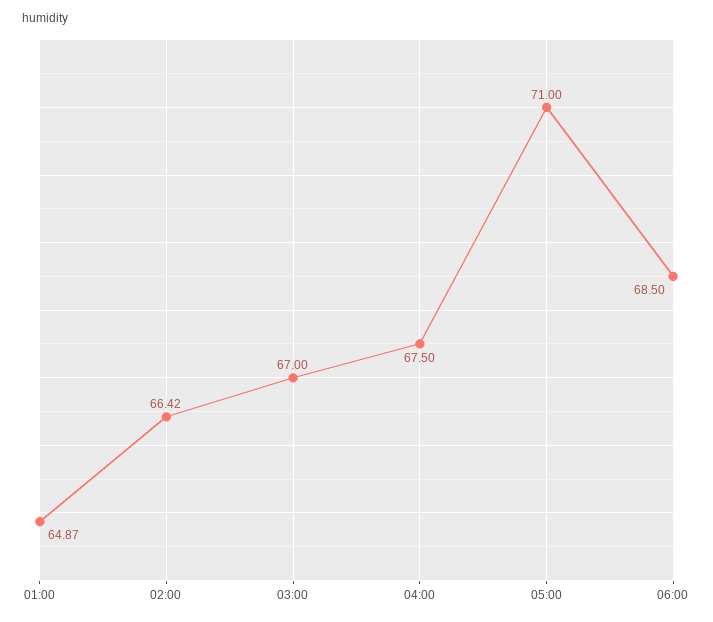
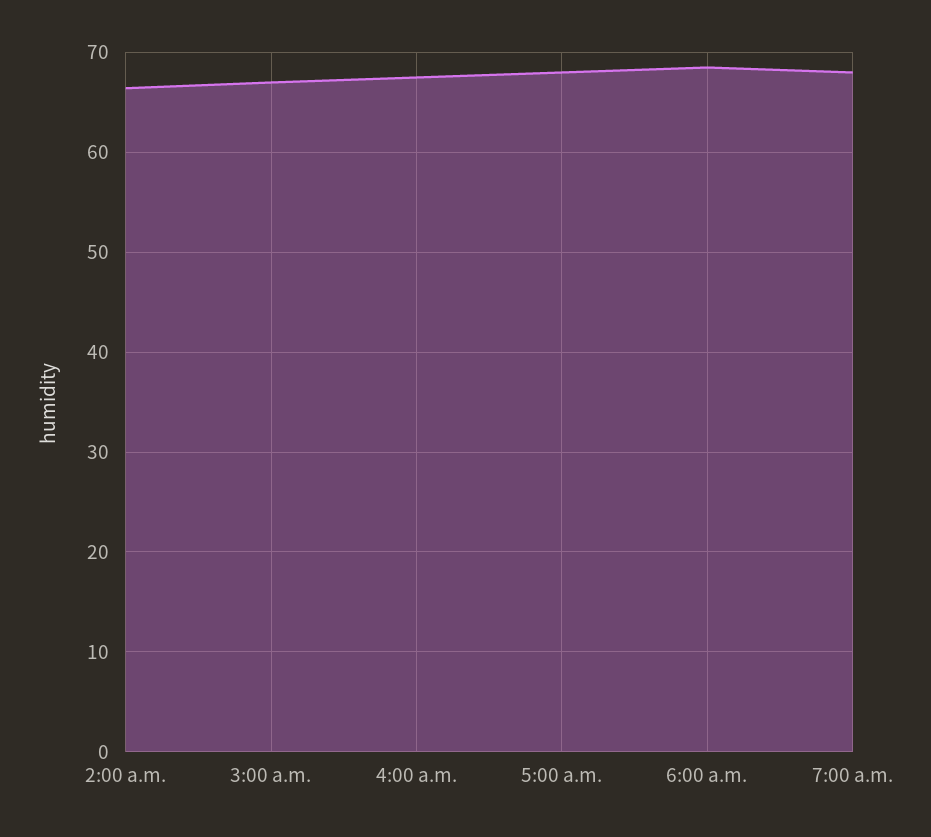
01:00: 64.87 -> none
05:00: 71 -> 68
7:00 a.m.: none -> 68

